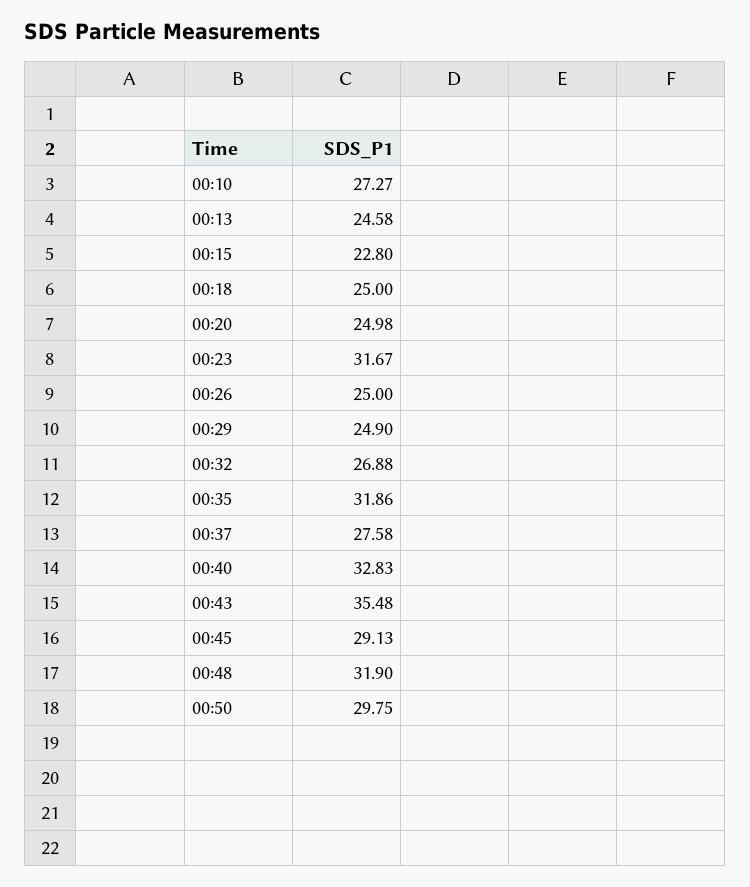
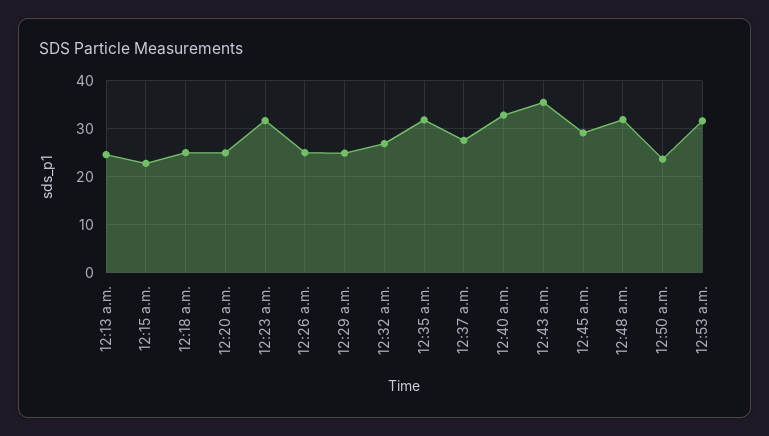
00:10: 27.27 -> none
00:50: 29.75 -> 24
12:53 a.m.: none -> 32

